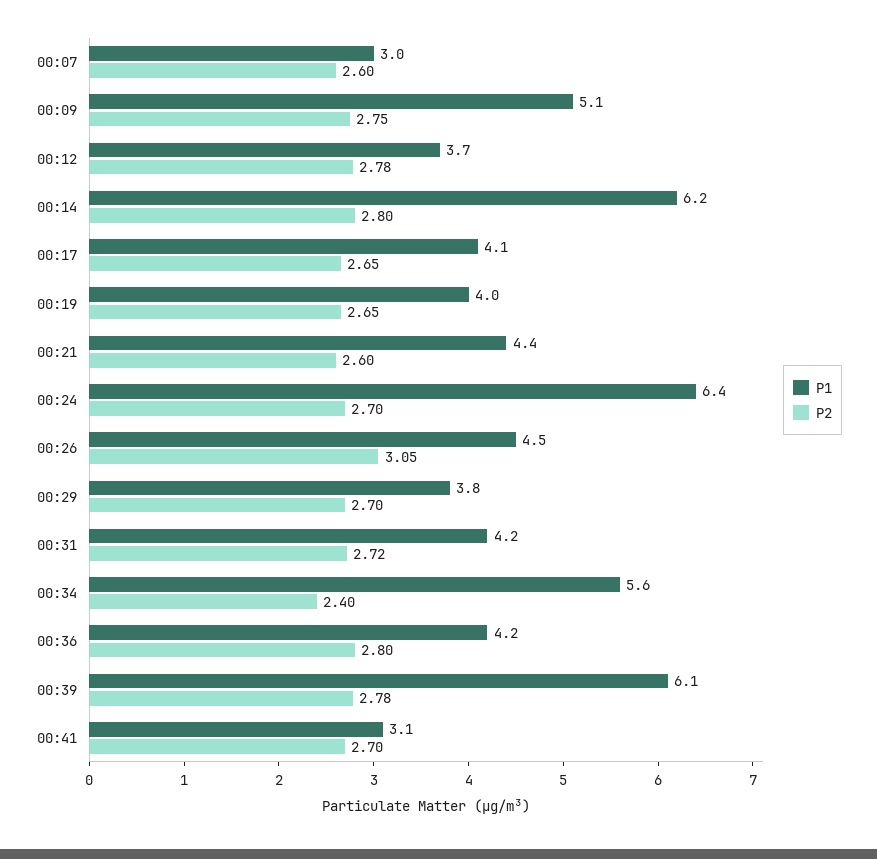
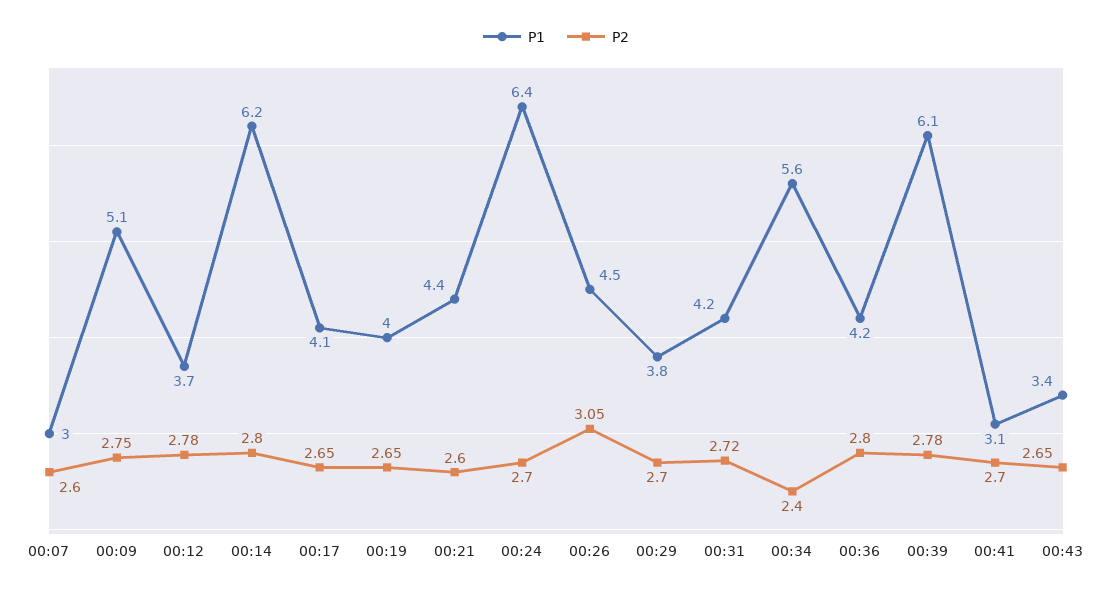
P1, 00:43: none -> 3.4
P2, 00:43: none -> 2.65

